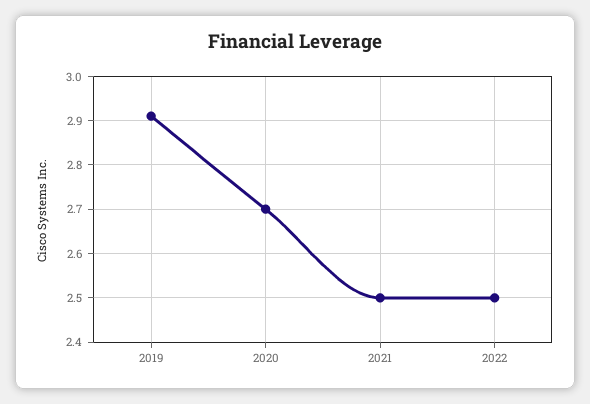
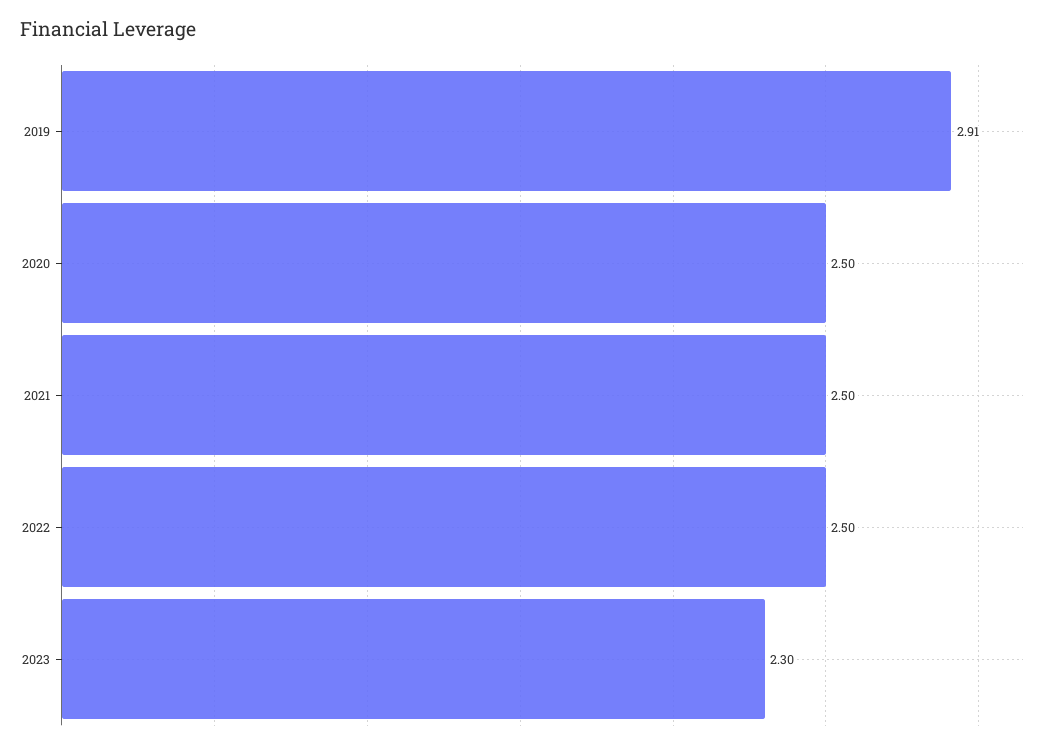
2020: 2.7 -> 2.5
2023: none -> 2.3

